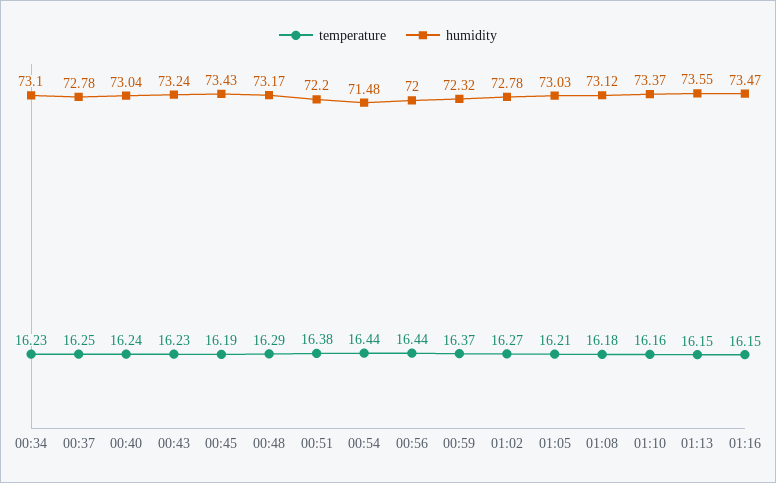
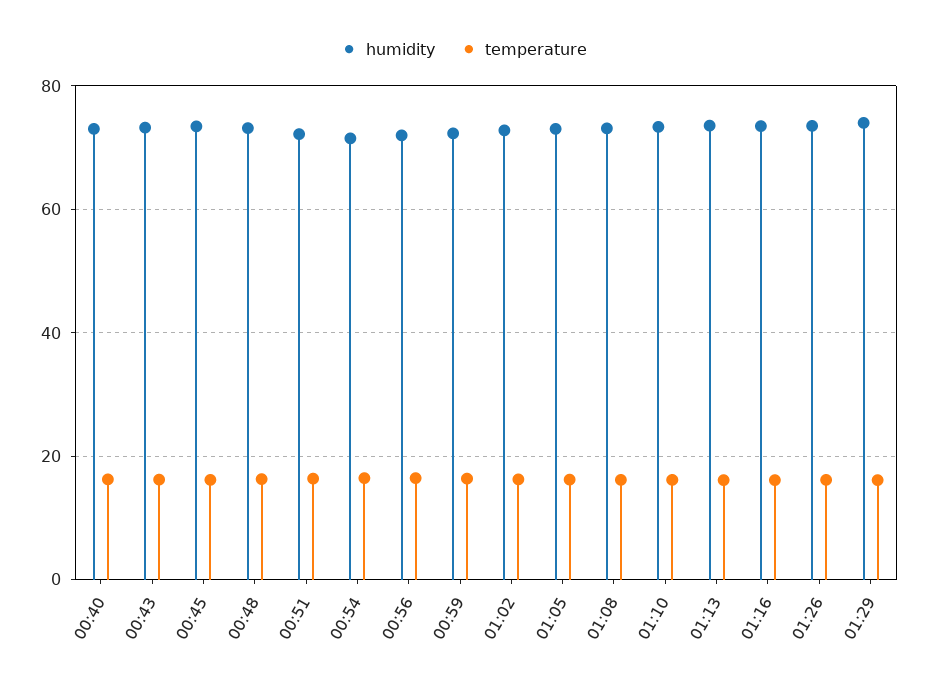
temperature, 00:34: 16.23 -> none
humidity, 00:34: 73.1 -> none
temperature, 00:37: 16.25 -> none
humidity, 00:37: 72.78 -> none
humidity, 01:26: none -> 74
temperature, 01:26: none -> 16
humidity, 01:29: none -> 74
temperature, 01:29: none -> 16

